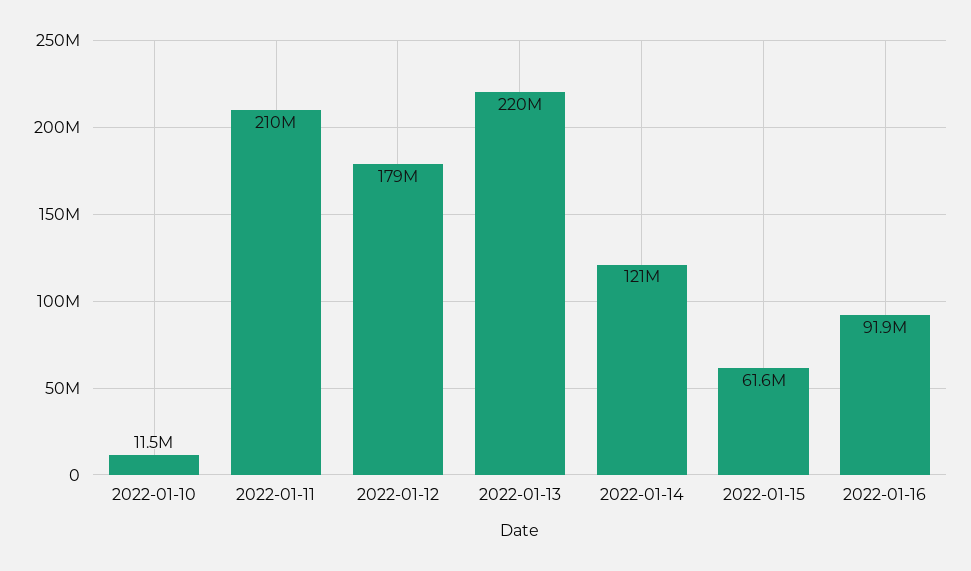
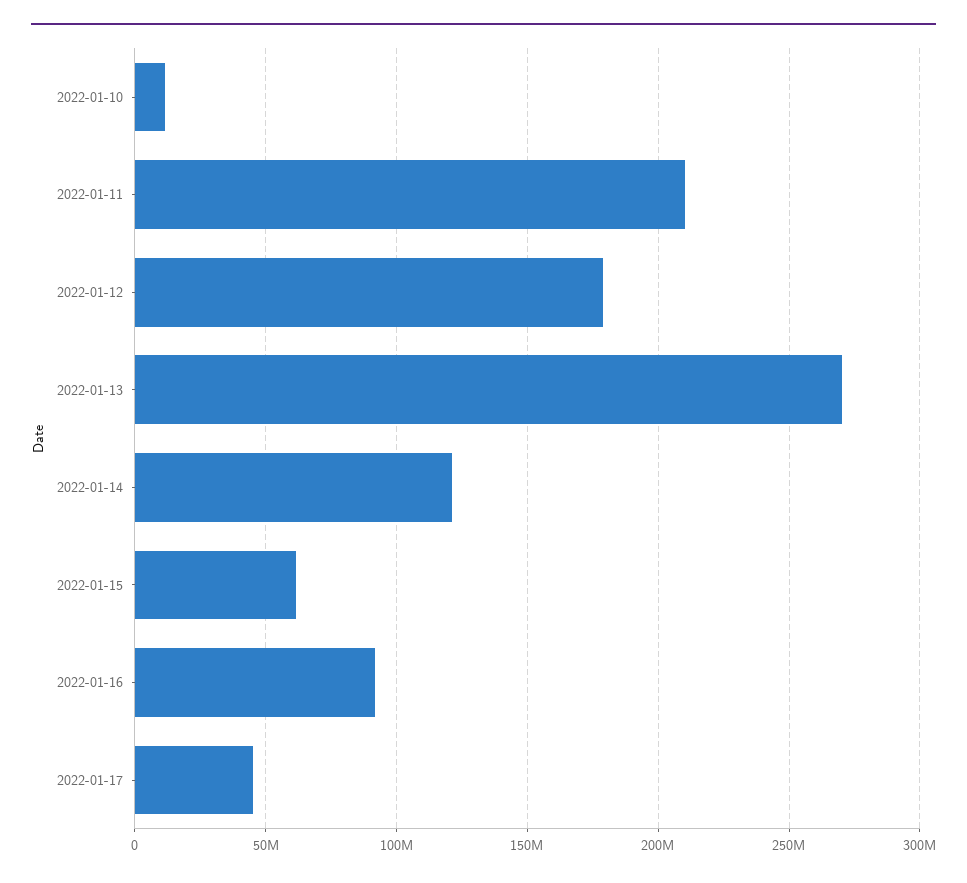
2022-01-13: 220000000 -> 270000000
2022-01-17: none -> 45000000

